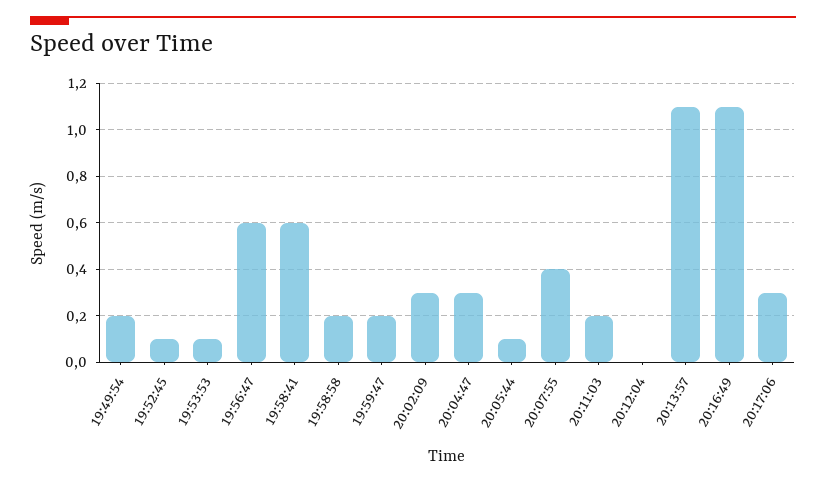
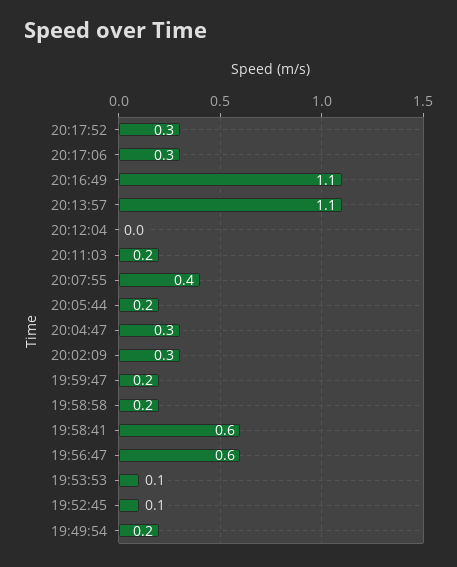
20:05:44: 0.1 -> 0.2
20:17:52: none -> 0.3

